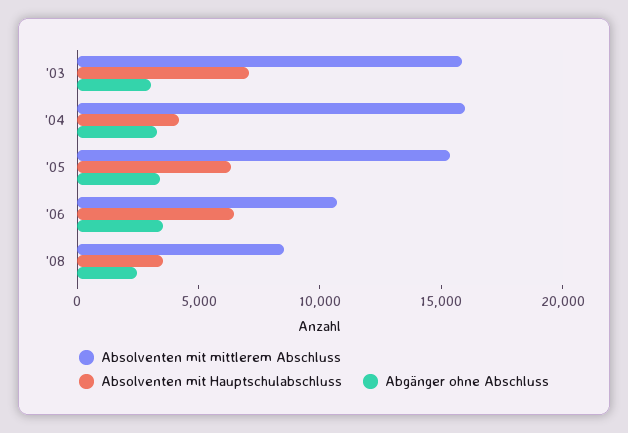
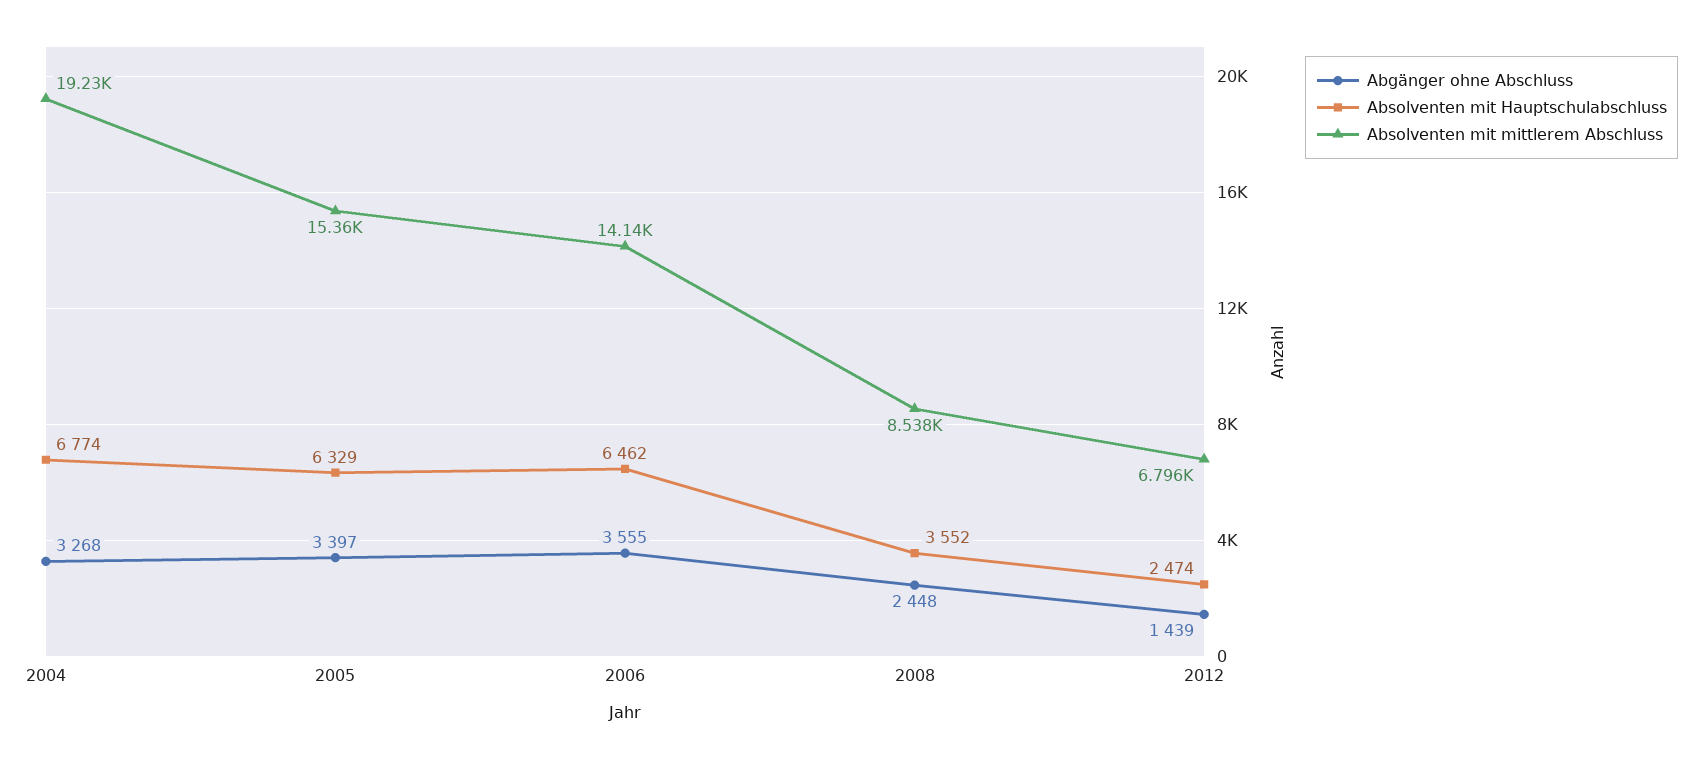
Absolventen mit mittlerem Abschluss, '03: 16000 -> none
Absolventen mit Hauptschulabschluss, '03: 7000 -> none
Abgänger ohne Abschluss, '03: 3000 -> none
Absolventen mit mittlerem Abschluss, '04: 16000 -> 19230
Absolventen mit Hauptschulabschluss, '04: 4000 -> 6774
Absolventen mit mittlerem Abschluss, '06: 11000 -> 14140
Abgänger ohne Abschluss, 2012: none -> 1439
Absolventen mit Hauptschulabschluss, 2012: none -> 2474
Absolventen mit mittlerem Abschluss, 2012: none -> 6796

